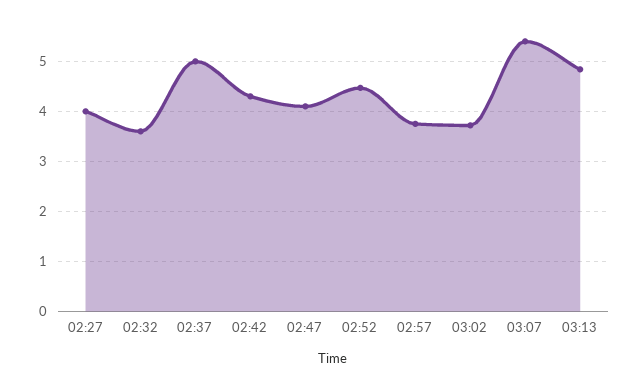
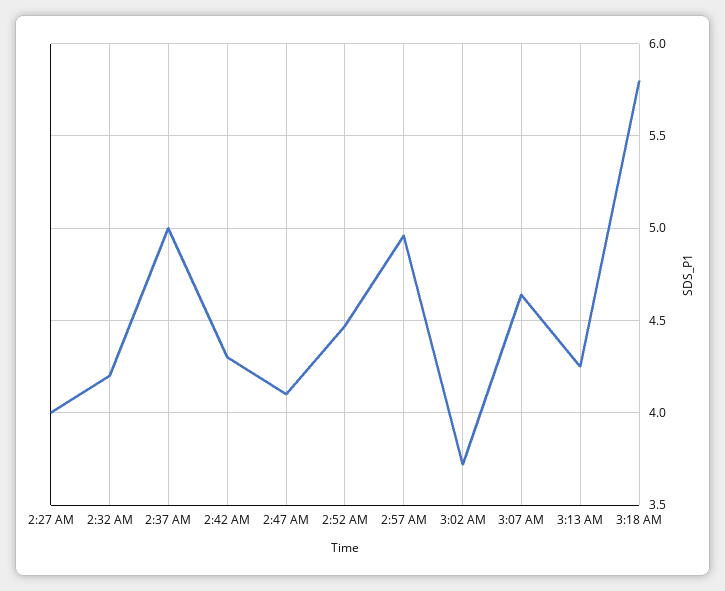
02:32: 3.6 -> 4.2
02:57: 3.8 -> 4.95
03:07: 5.4 -> 4.65
03:13: 4.8 -> 4.25
3:18 AM: none -> 5.8

